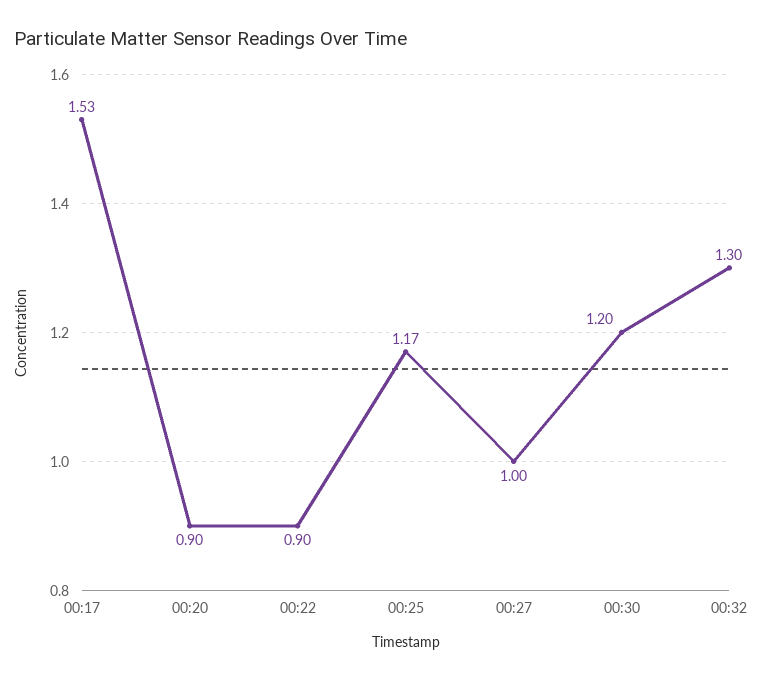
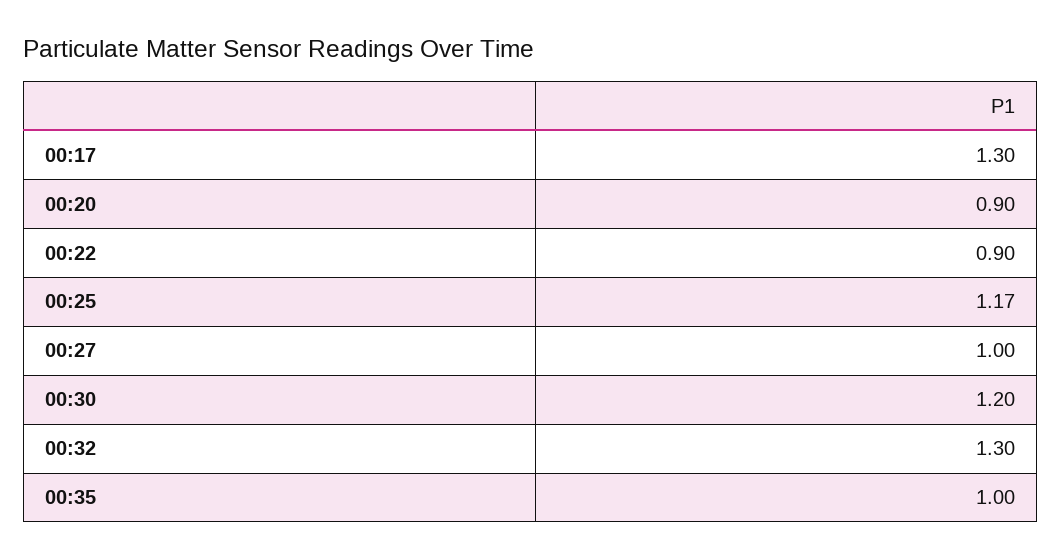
00:17: 1.53 -> 1.3
00:35: none -> 1

